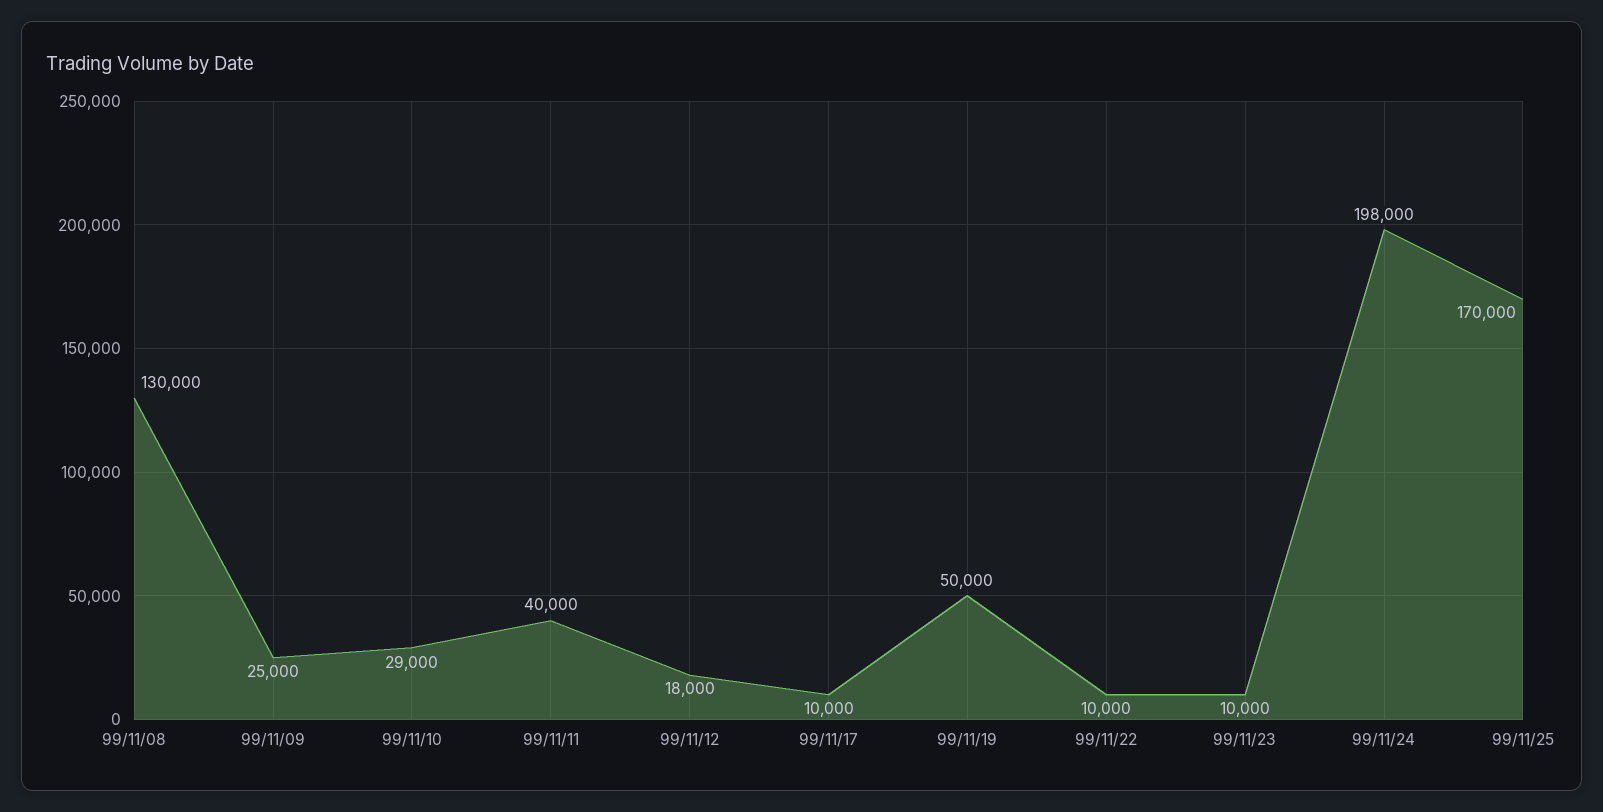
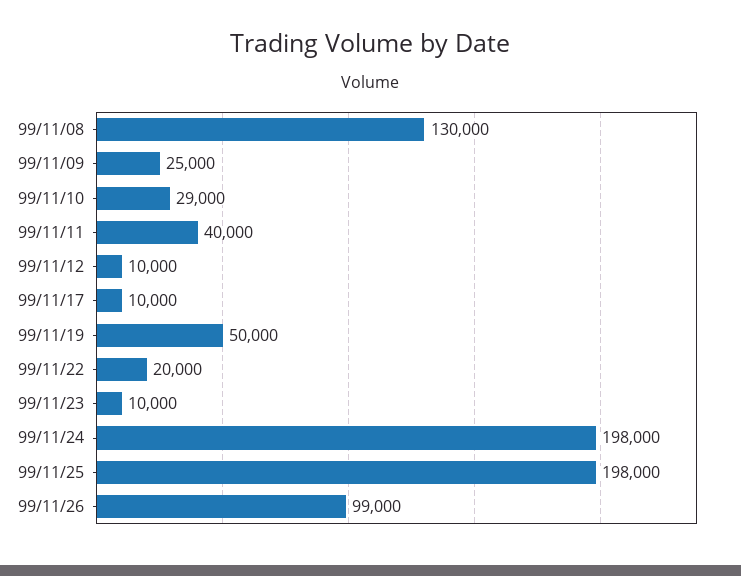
99/11/12: 18000 -> 10000
99/11/22: 10000 -> 20000
99/11/25: 170000 -> 198000
99/11/26: none -> 99000

